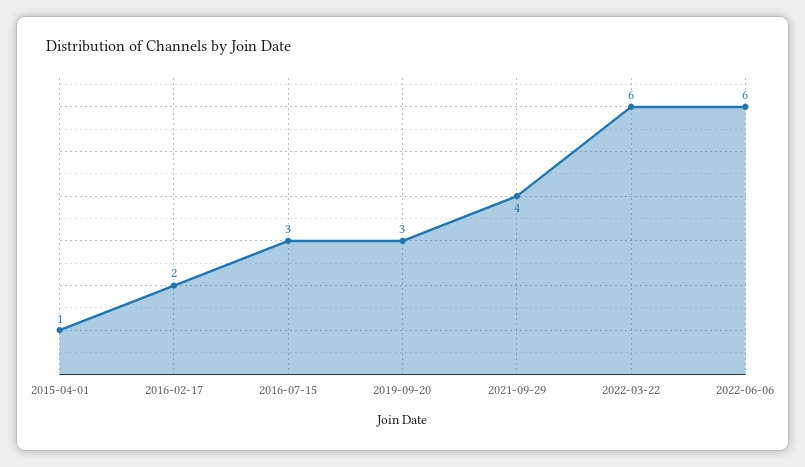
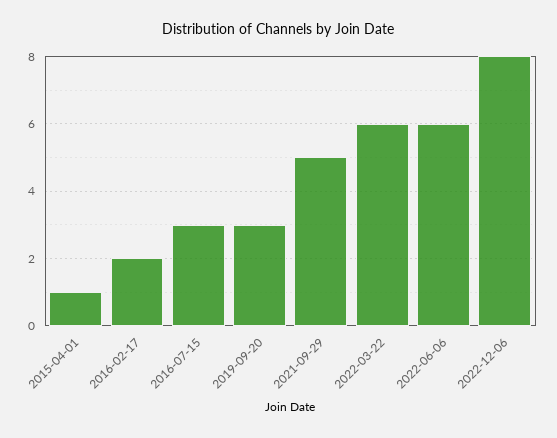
2021-09-29: 4 -> 5
2022-12-06: none -> 8

